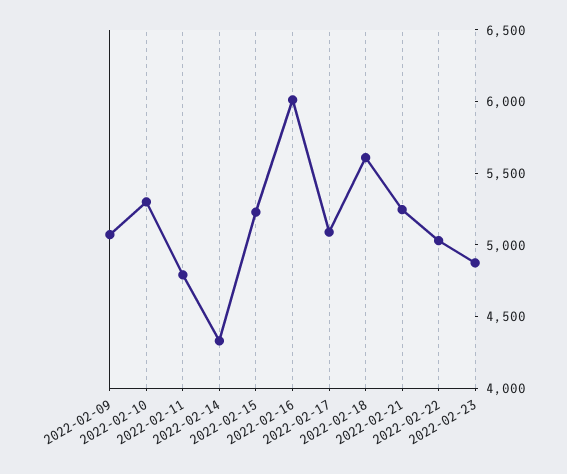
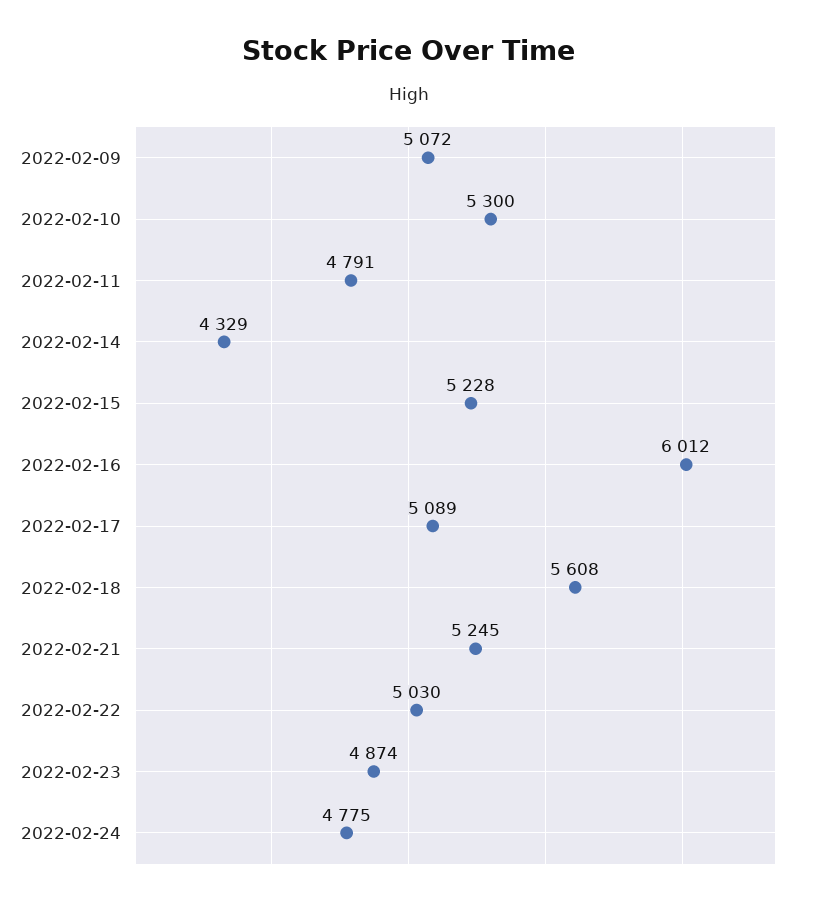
2022-02-24: none -> 4775

